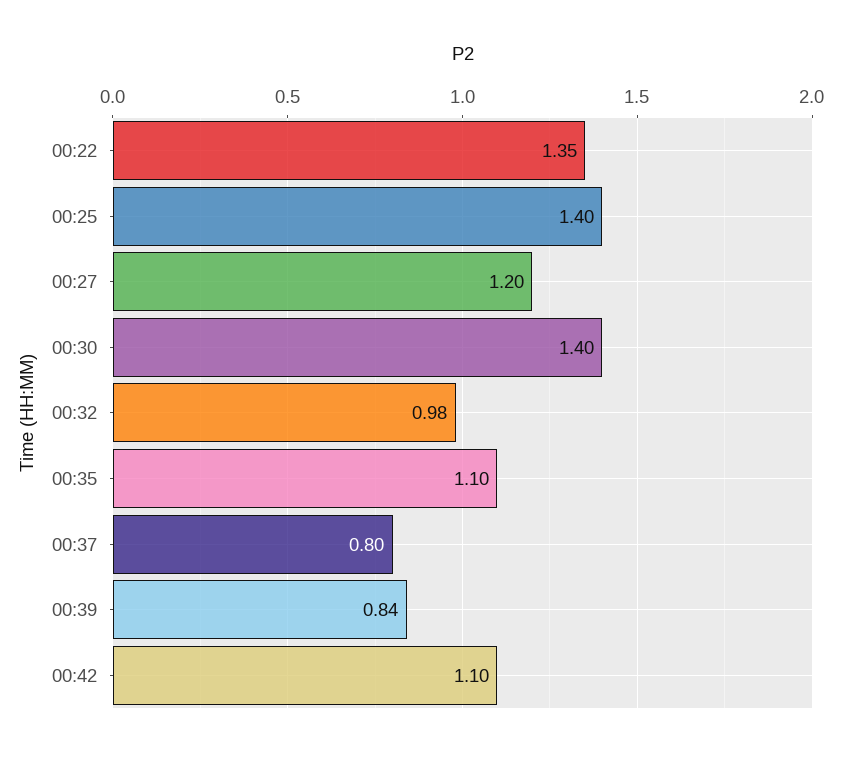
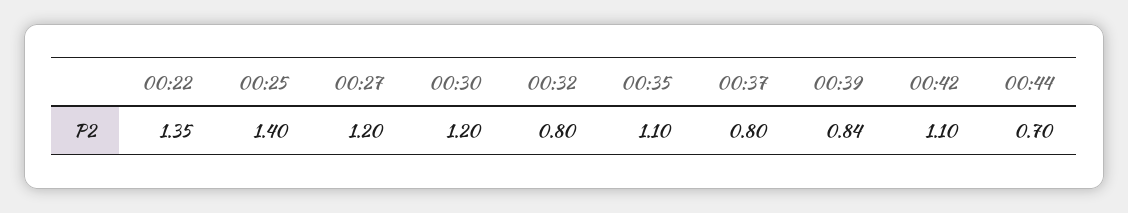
00:30: 1.4 -> 1.2
00:32: 0.98 -> 0.8
00:44: none -> 0.7

